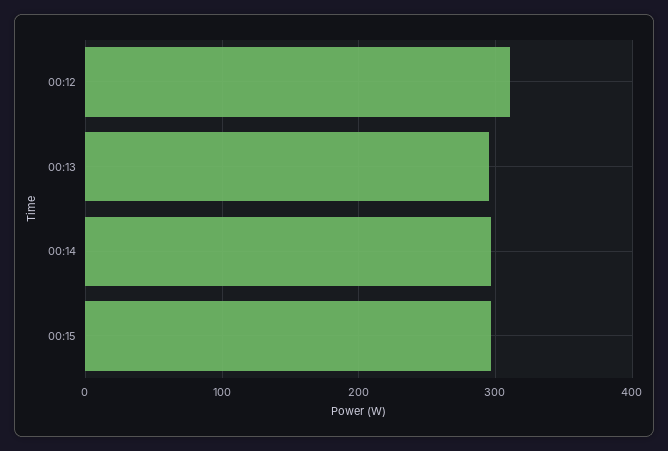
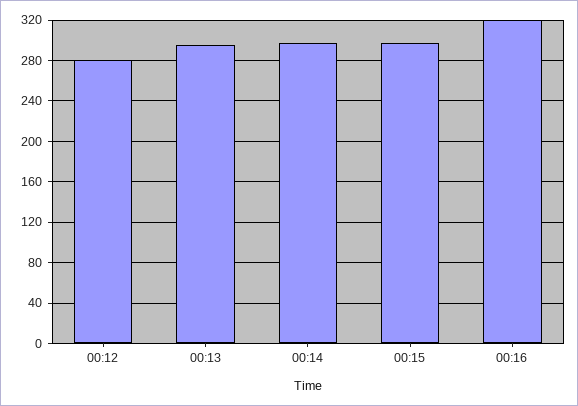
00:12: 310 -> 280
00:16: none -> 320

